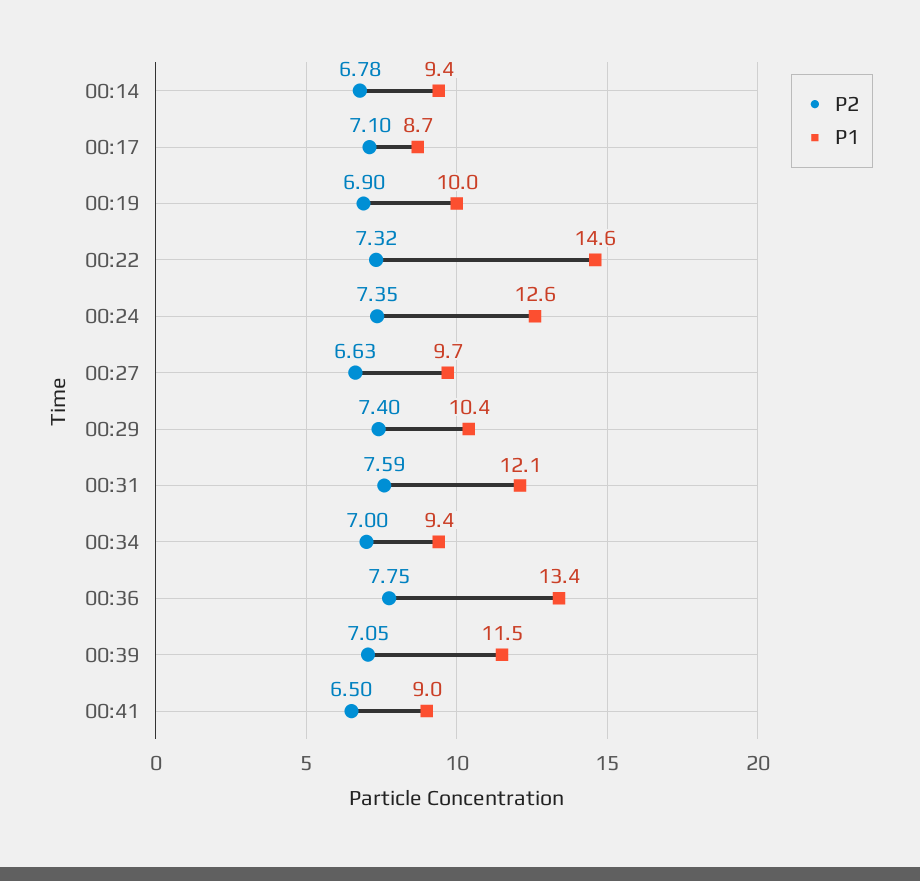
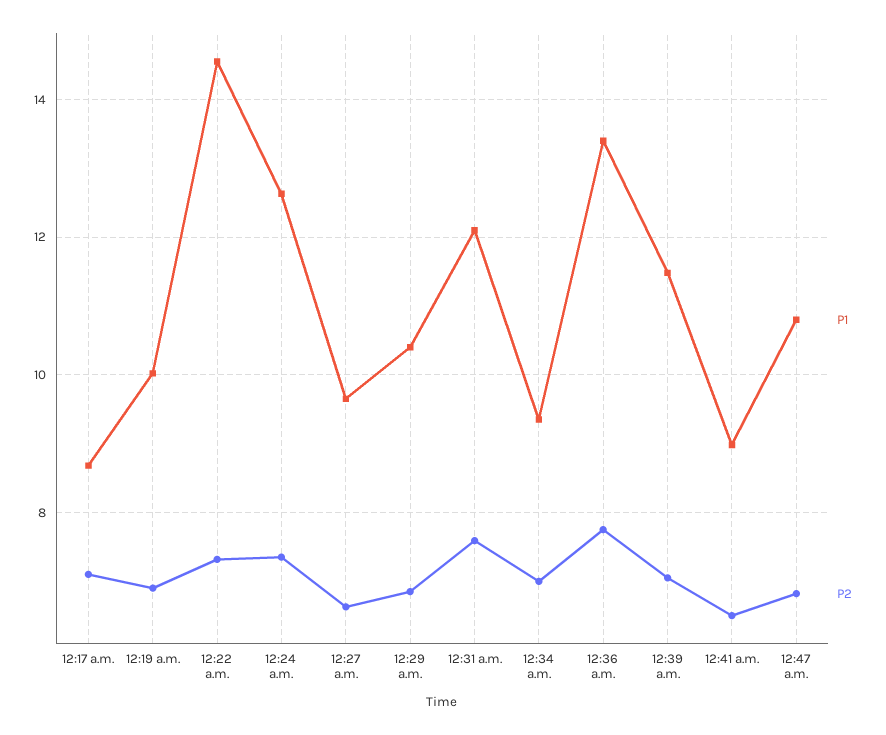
P2, 00:14: 6.78 -> none
P1, 00:14: 9.4 -> none
P2, 00:29: 7.4 -> 6.8
P1, 12:47 a.m.: none -> 10.8
P2, 12:47 a.m.: none -> 6.8

